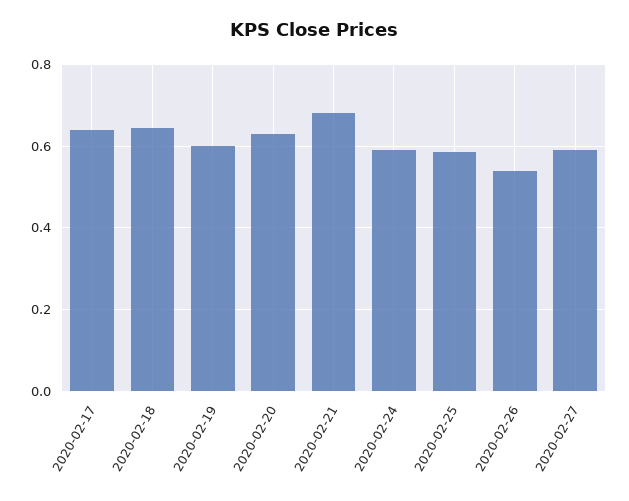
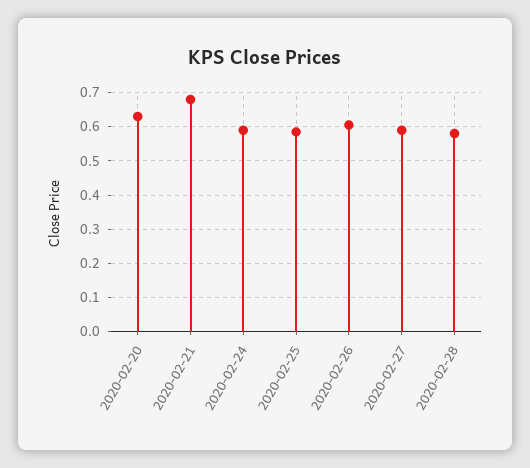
2020-02-17: 0.64 -> none
2020-02-18: 0.64 -> none
2020-02-19: 0.6 -> none
2020-02-26: 0.54 -> 0.6
2020-02-28: none -> 0.58

